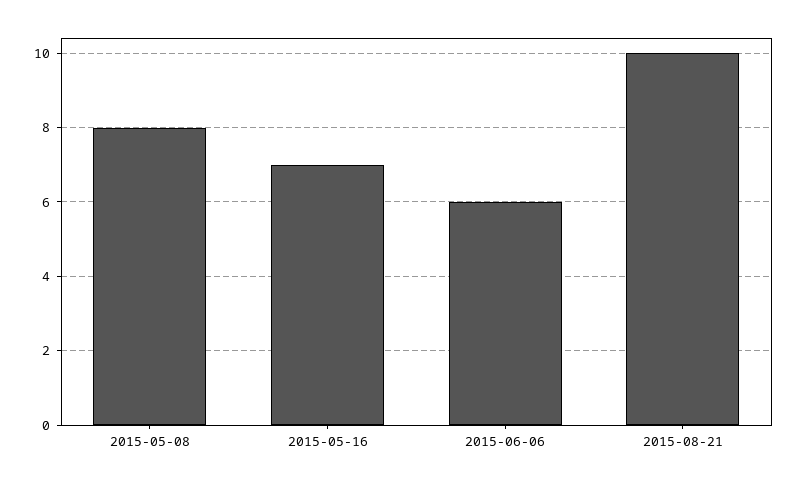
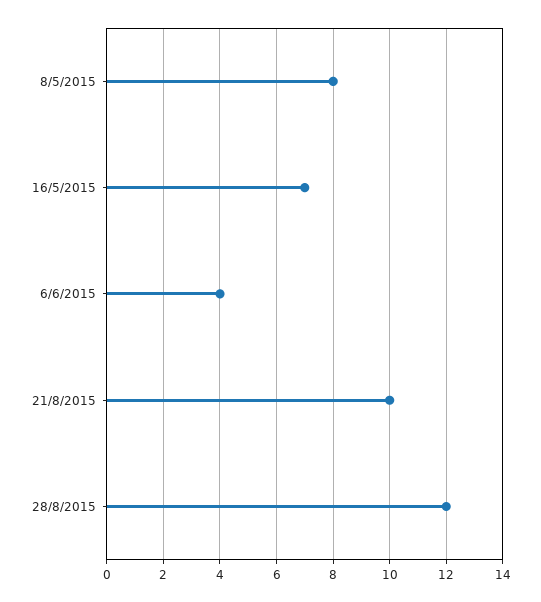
2015-06-06: 6 -> 4
28/8/2015: none -> 12

